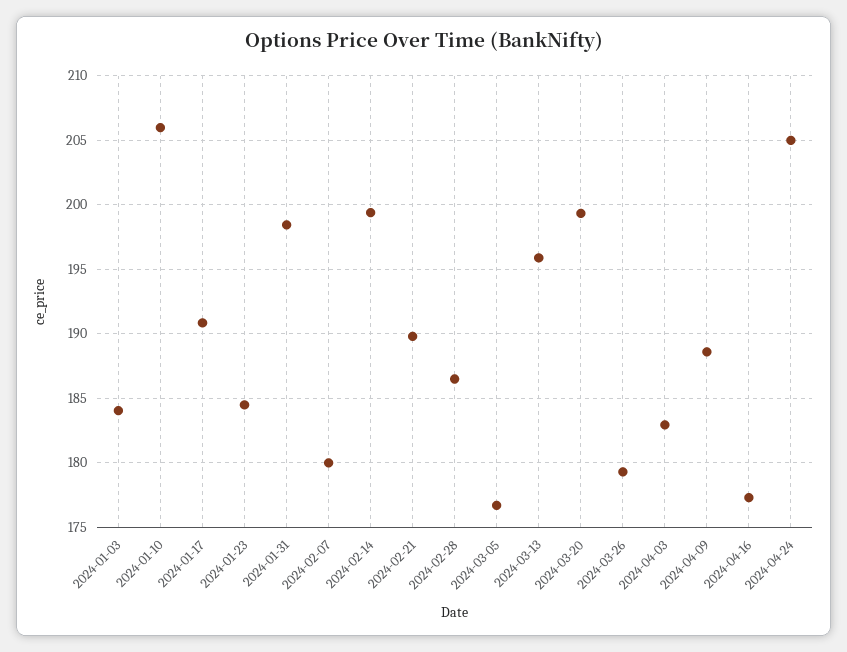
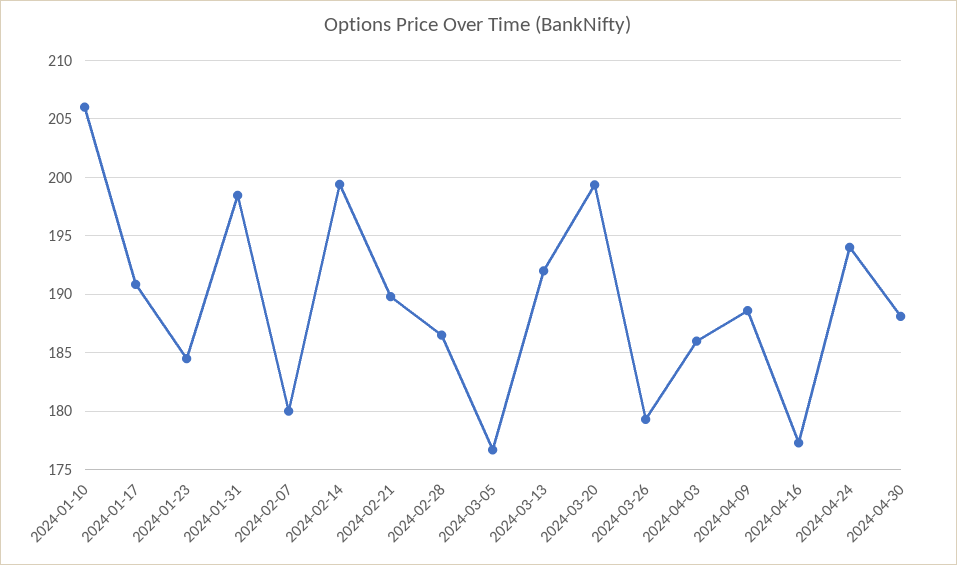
2024-01-03: 184 -> none
2024-03-13: 196 -> 192
2024-04-03: 183 -> 186
2024-04-24: 205 -> 194
2024-04-30: none -> 188

